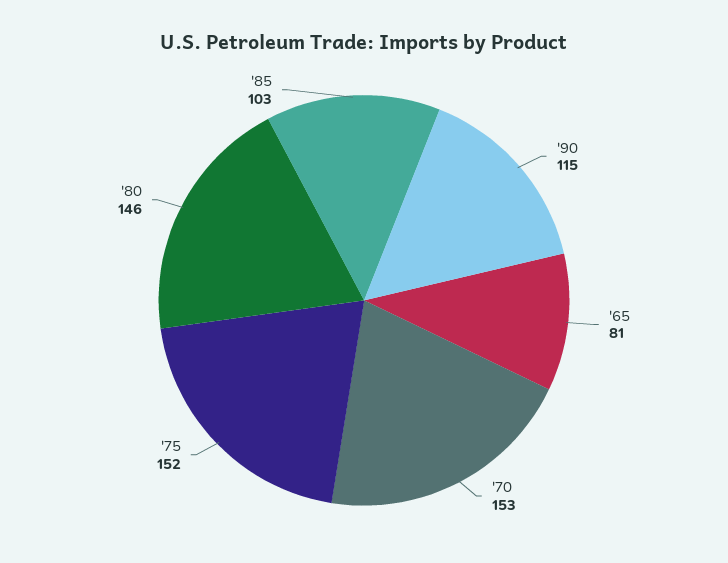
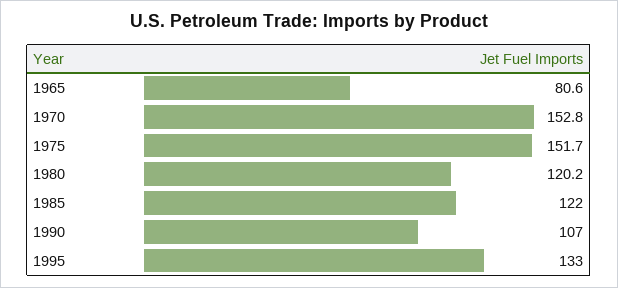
'90: 115 -> 107
'80: 146 -> 120.2
'85: 103 -> 122
1995: none -> 133

